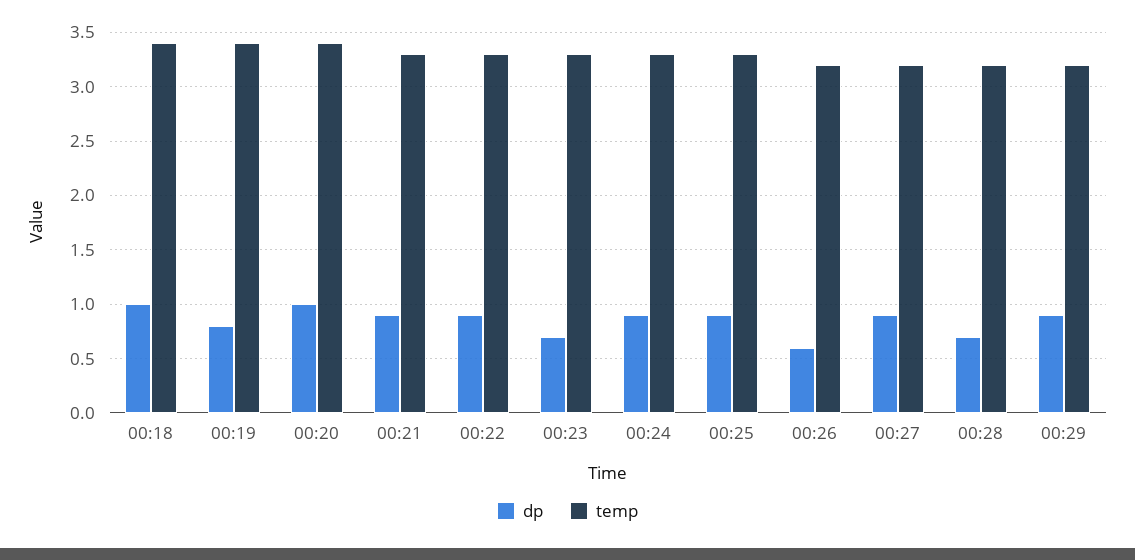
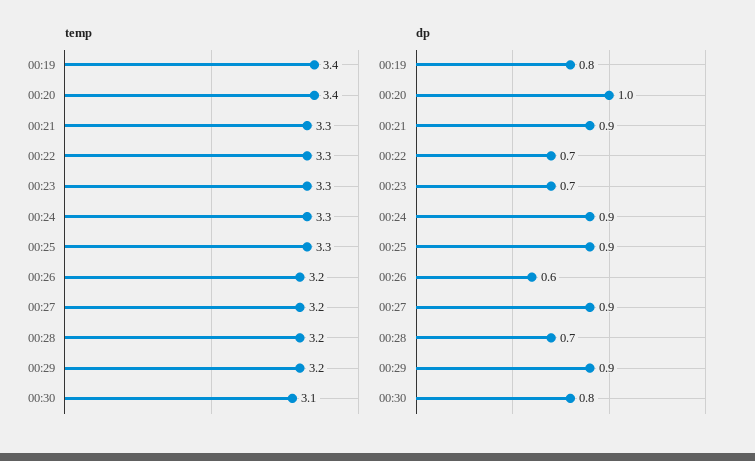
dp, 00:18: 1 -> none
temp, 00:18: 3.4 -> none
dp, 00:22: 0.9 -> 0.7
temp, 00:30: none -> 3.1
dp, 00:30: none -> 0.8

